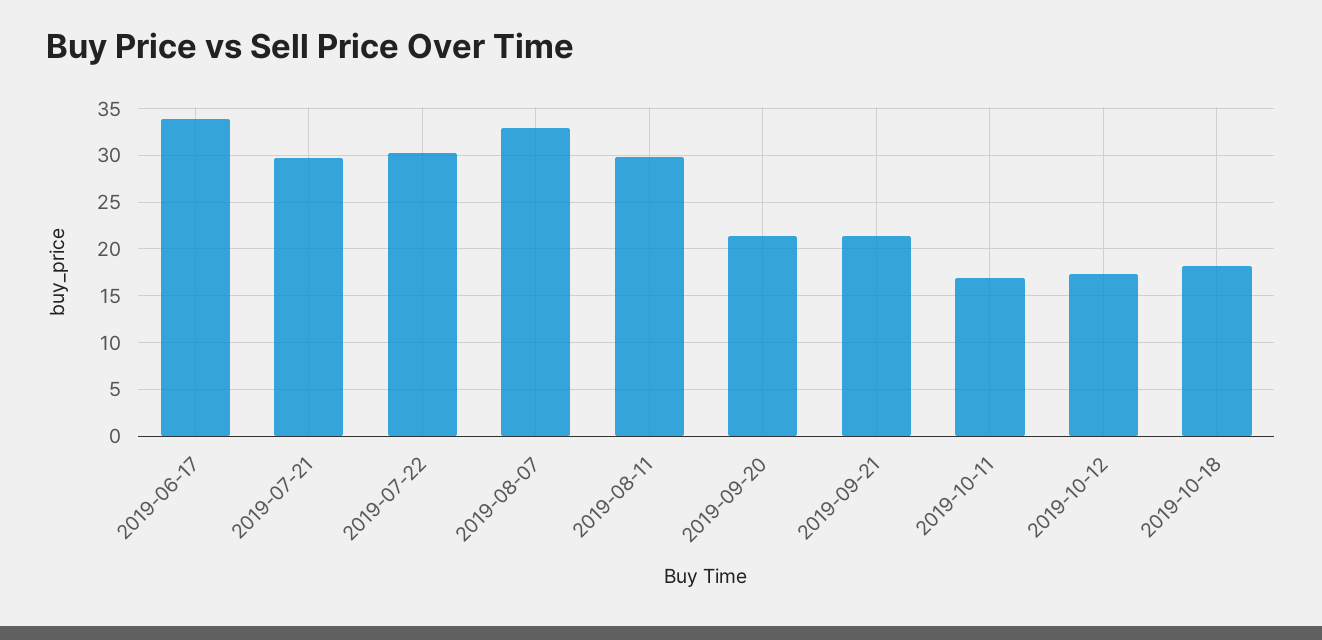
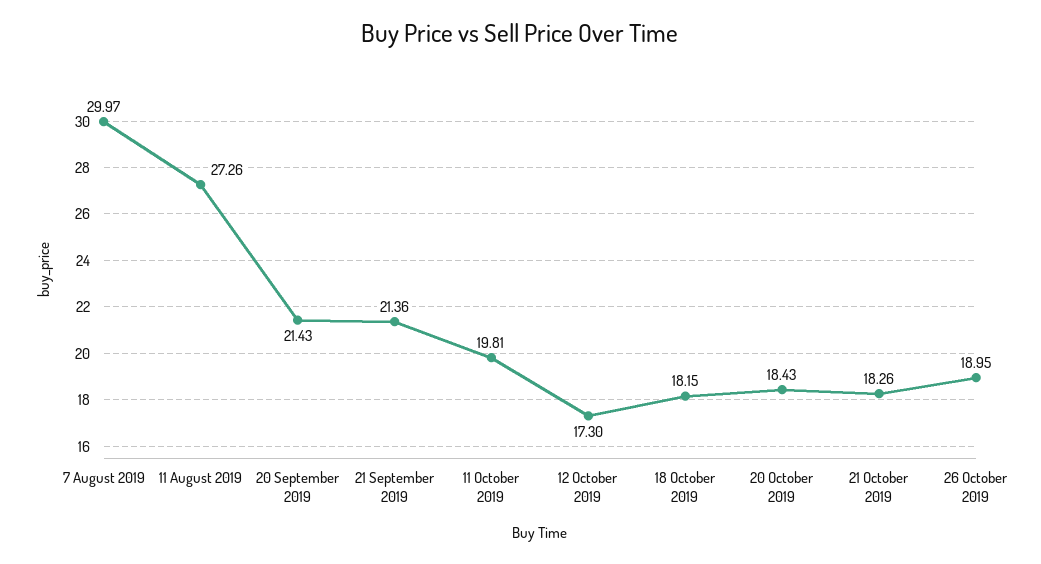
2019-06-17: 34 -> none
2019-07-21: 30 -> none
2019-07-22: 30 -> none
2019-08-07: 33 -> 29.97
2019-08-11: 30 -> 27.26
2019-10-11: 17 -> 19.81
20 October 2019: none -> 18.43
21 October 2019: none -> 18.26
26 October 2019: none -> 18.95

